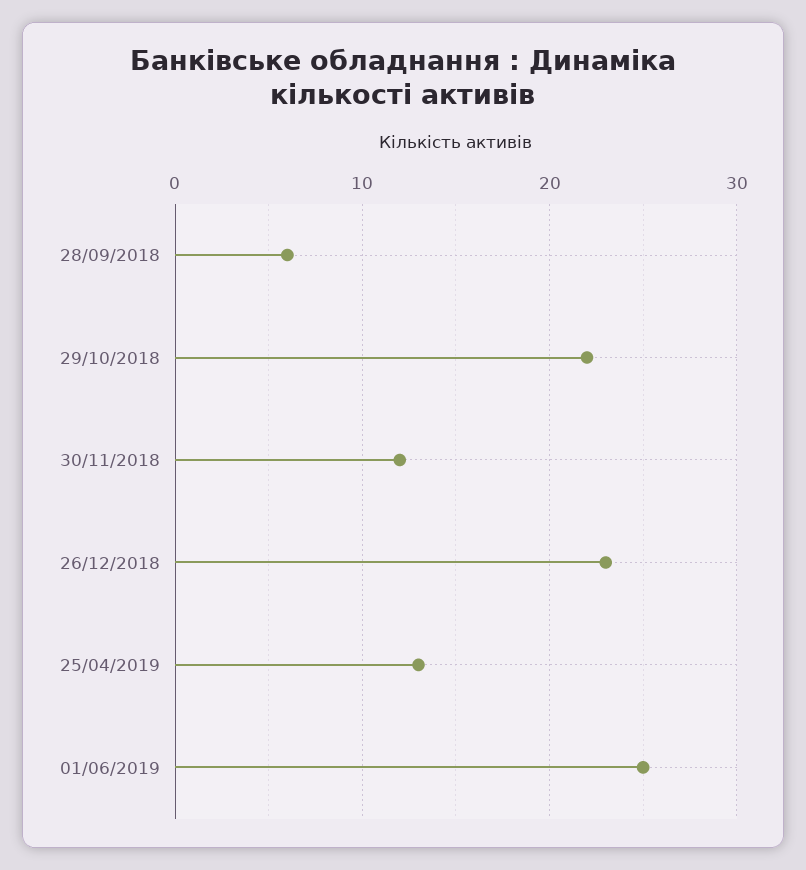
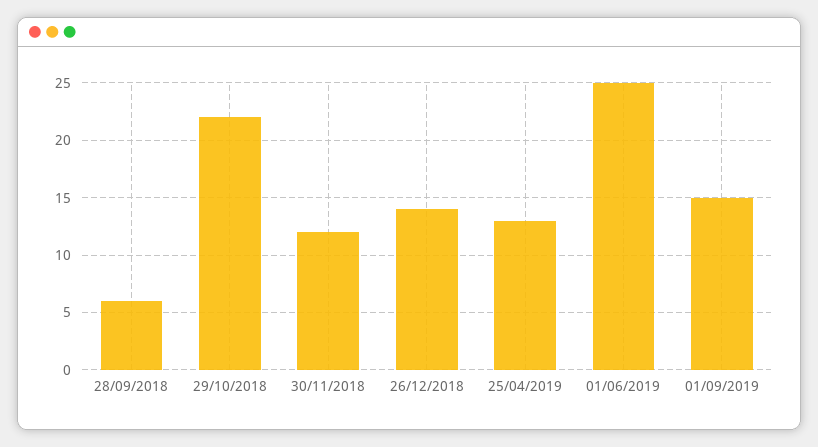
26/12/2018: 23 -> 14
01/09/2019: none -> 15

